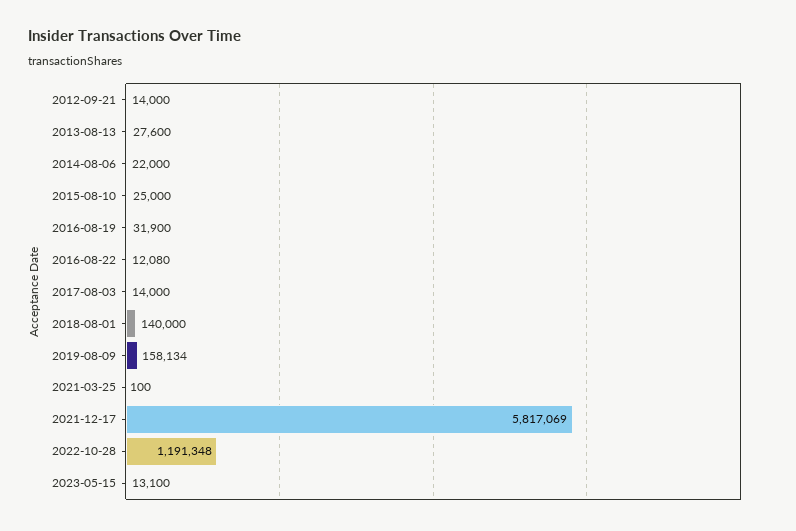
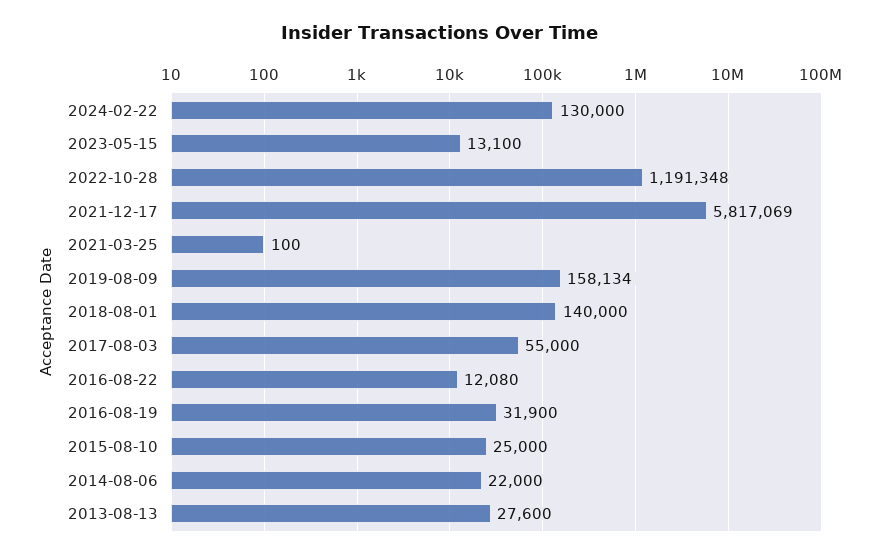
2012-09-21: 14000 -> none
2017-08-03: 14000 -> 55000
2024-02-22: none -> 130000

